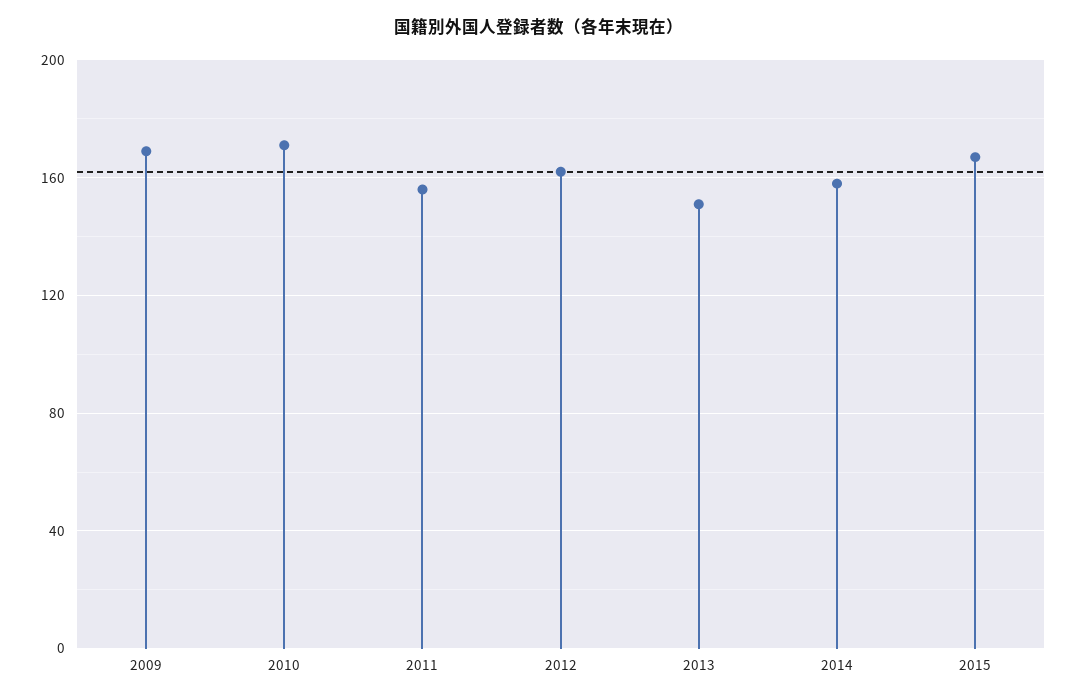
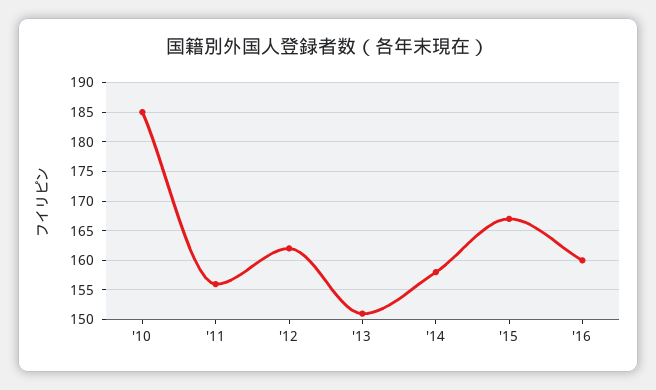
2009: 170 -> none
2010: 170 -> 185
'16: none -> 160

